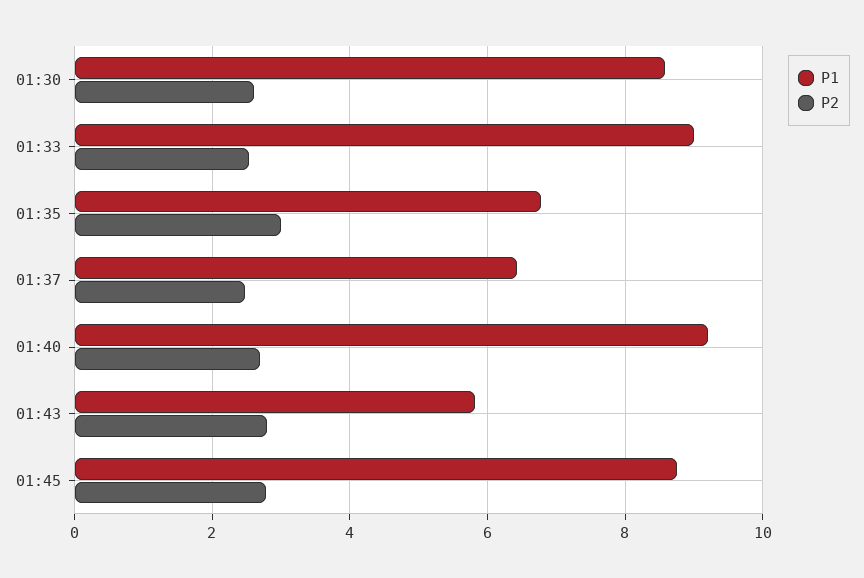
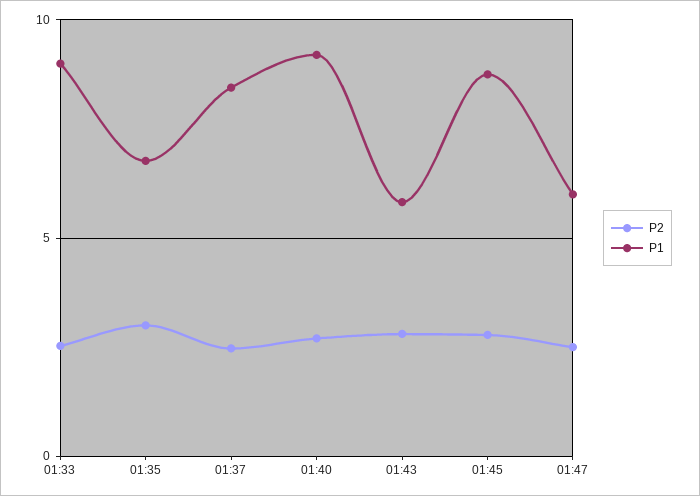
P1, 01:30: 8.6 -> none
P2, 01:30: 2.6 -> none
P1, 01:37: 6.4 -> 8.5
P2, 01:47: none -> 2.5
P1, 01:47: none -> 6

